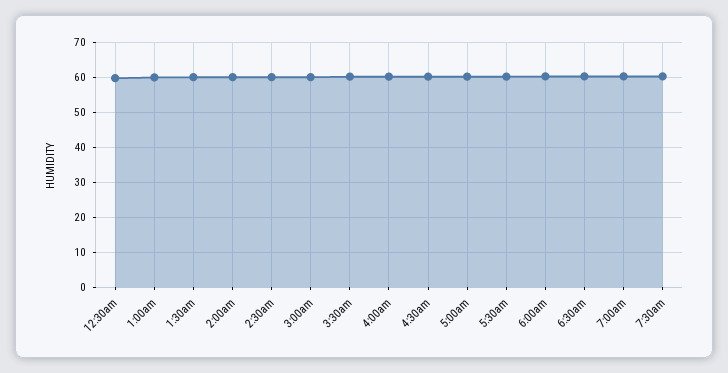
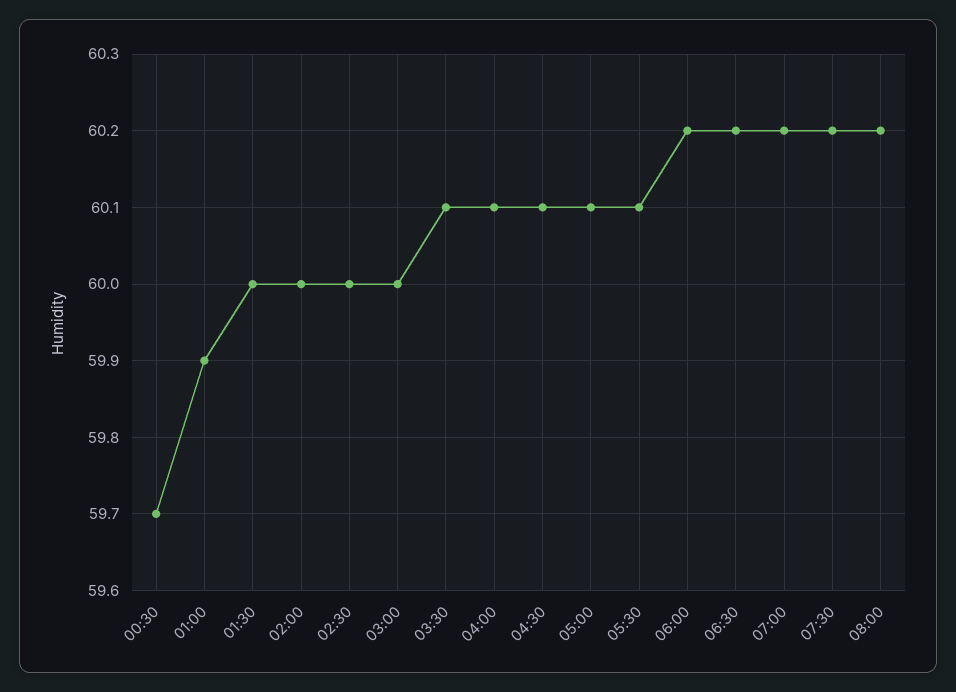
08:00: none -> 60.2

